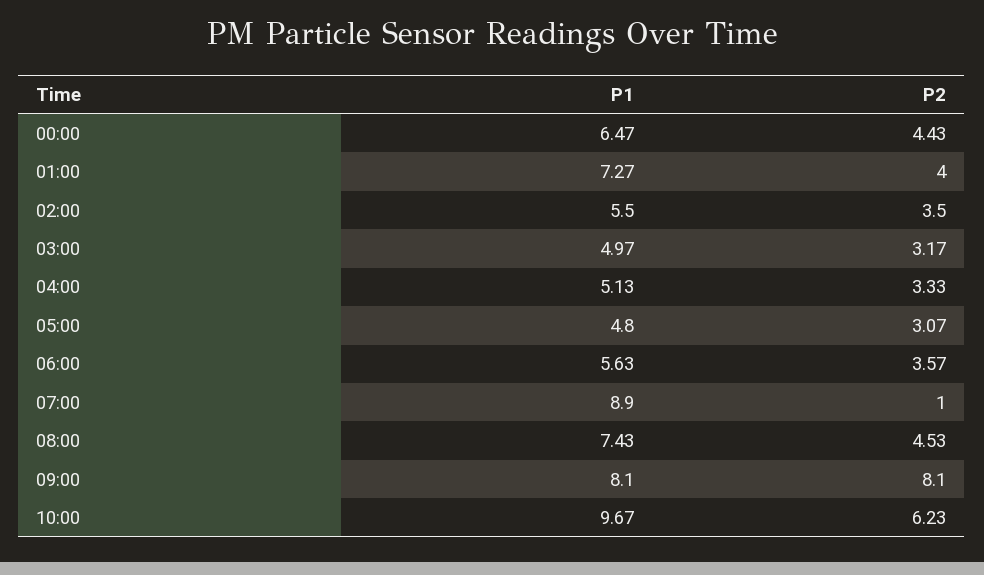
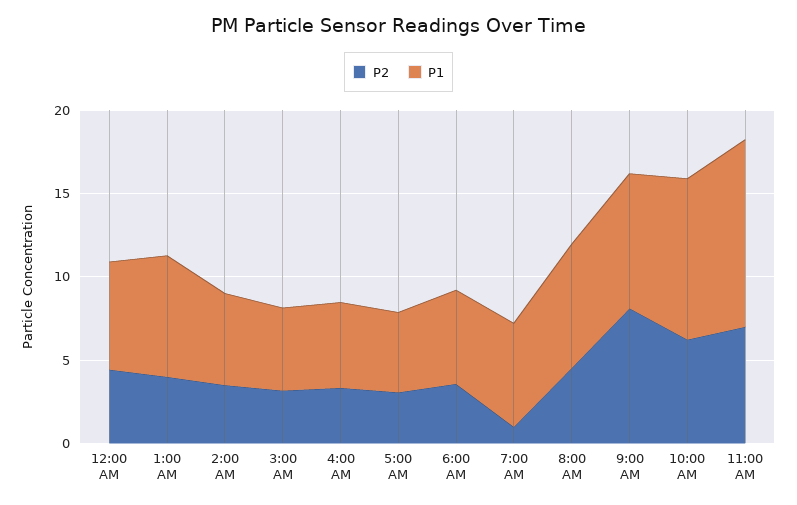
P1, 07:00: 8.9 -> 6
P2, 11:00 AM: none -> 7
P1, 11:00 AM: none -> 11

